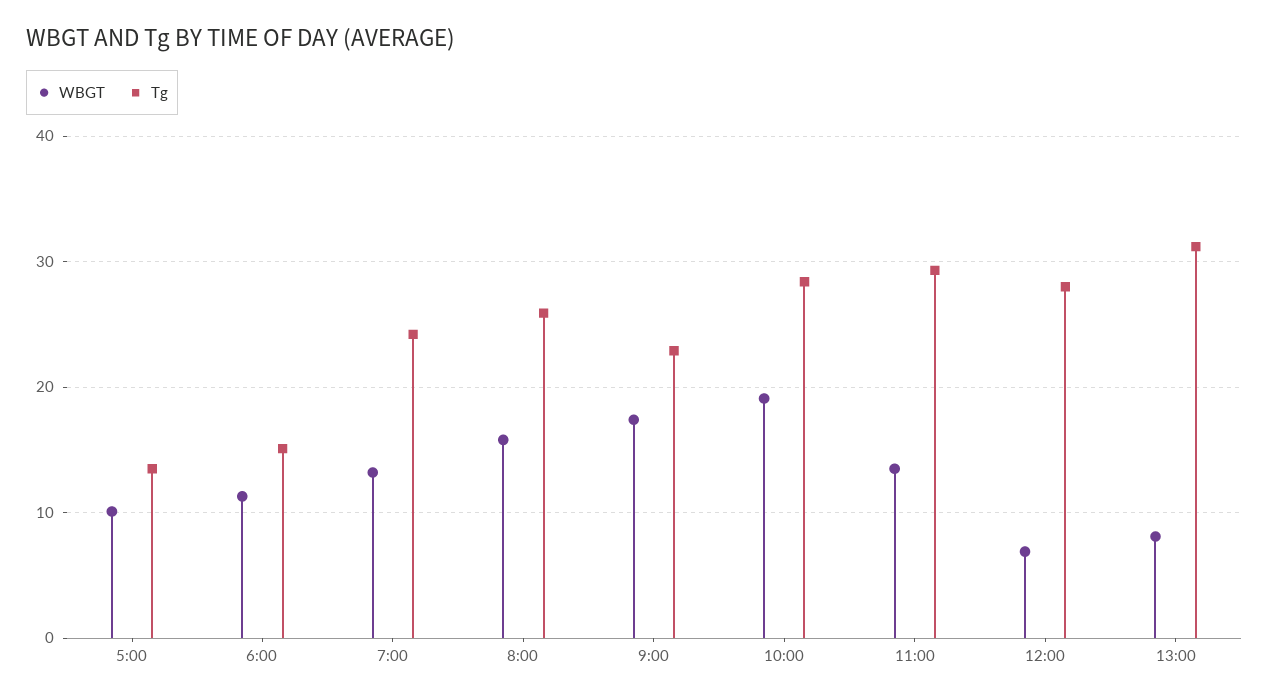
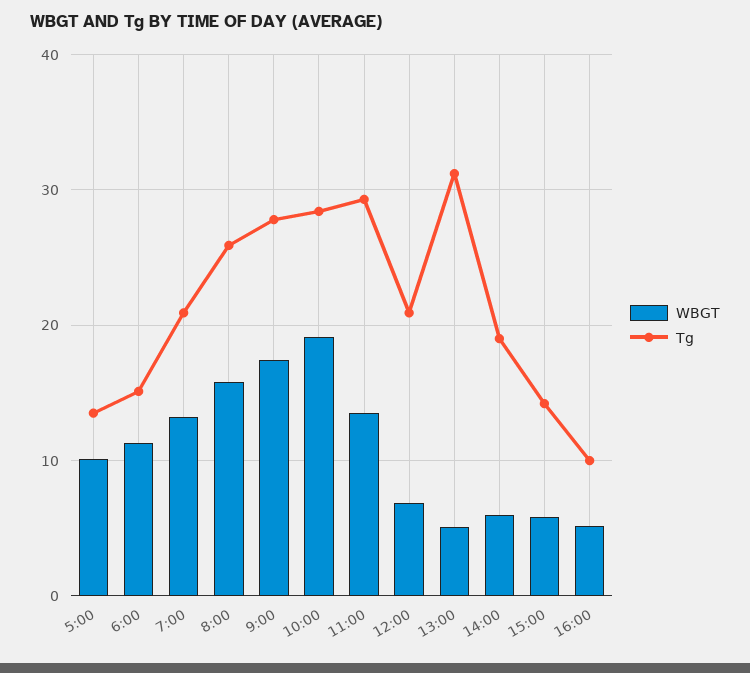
Tg, 7:00: 24 -> 21
Tg, 9:00: 23 -> 28
Tg, 12:00: 28 -> 21
WBGT, 13:00: 8 -> 5
WBGT, 14:00: none -> 6
Tg, 14:00: none -> 19
WBGT, 15:00: none -> 6
Tg, 15:00: none -> 14
WBGT, 16:00: none -> 5
Tg, 16:00: none -> 10

